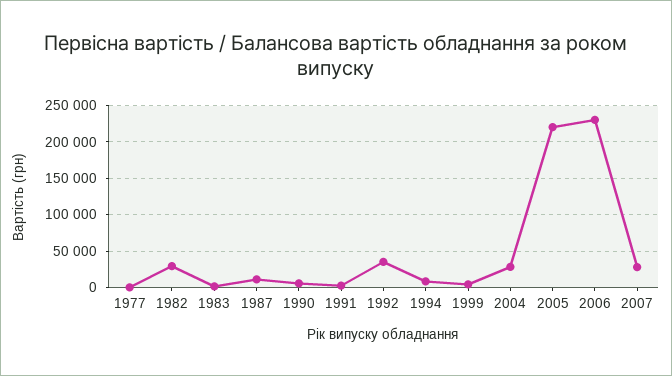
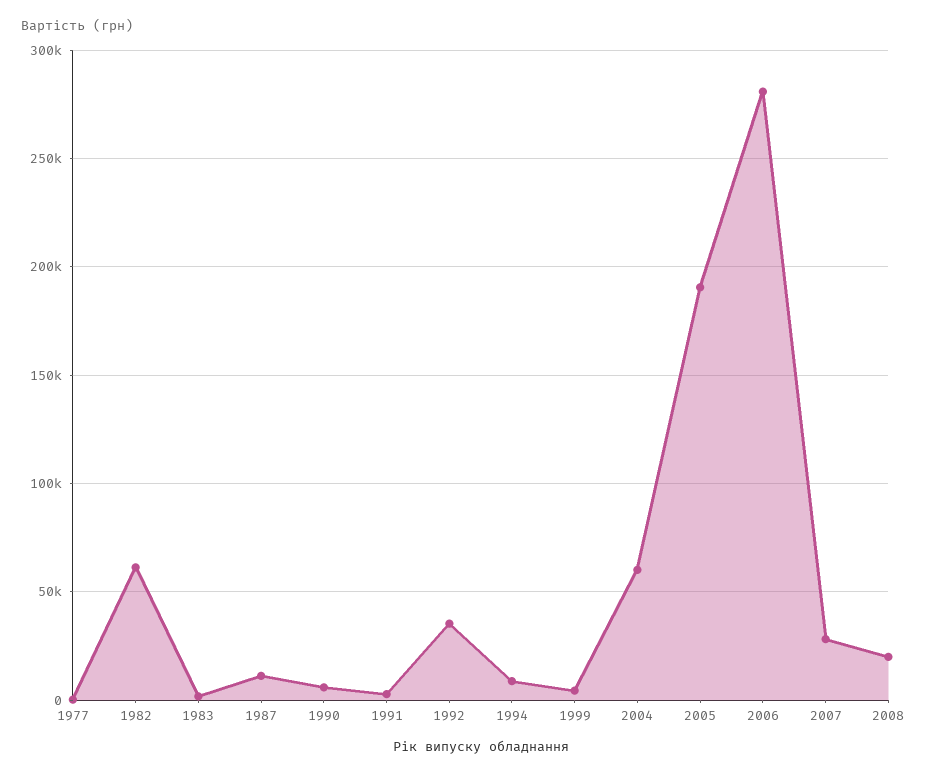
1982: 30000 -> 60000
2004: 30000 -> 60000
2005: 220000 -> 190000
2006: 230000 -> 280000
2008: none -> 20000

